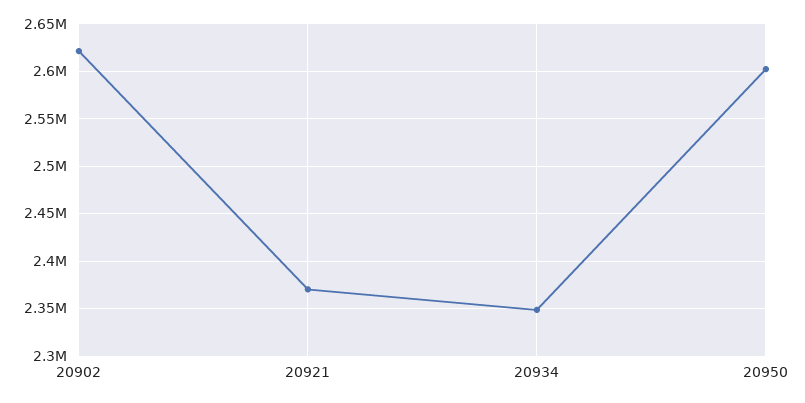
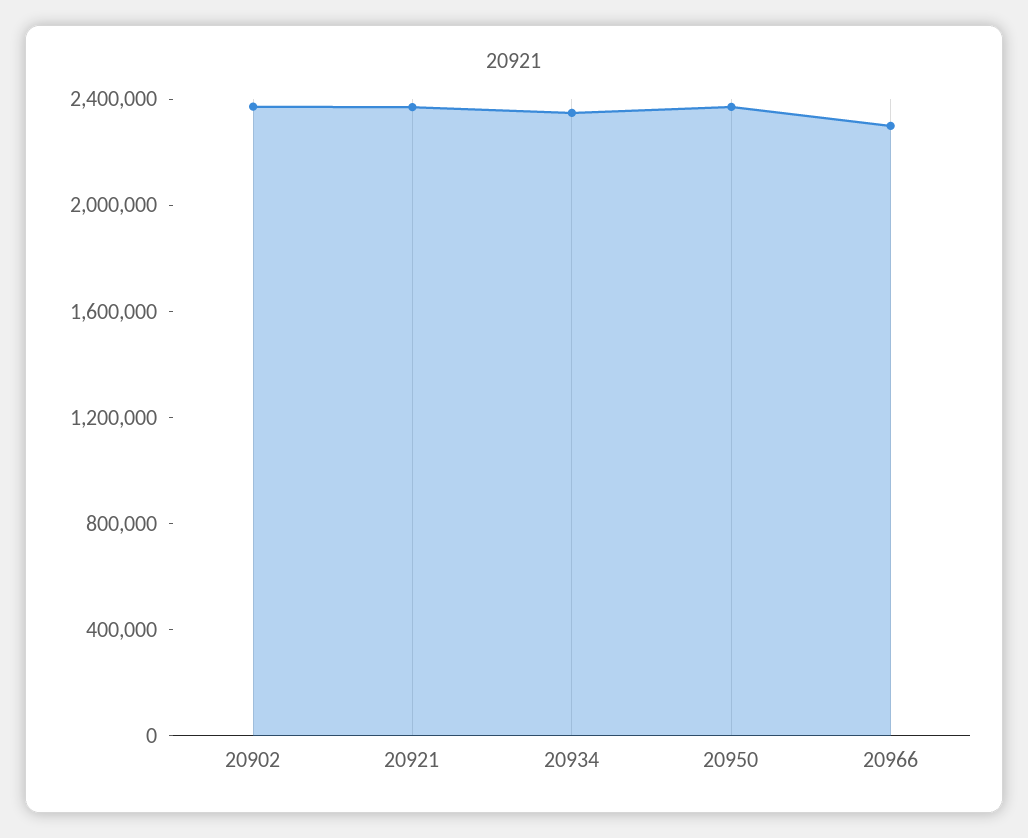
20902: 2620000 -> 2400000
20950: 2600000 -> 2400000
20966: none -> 2300000

